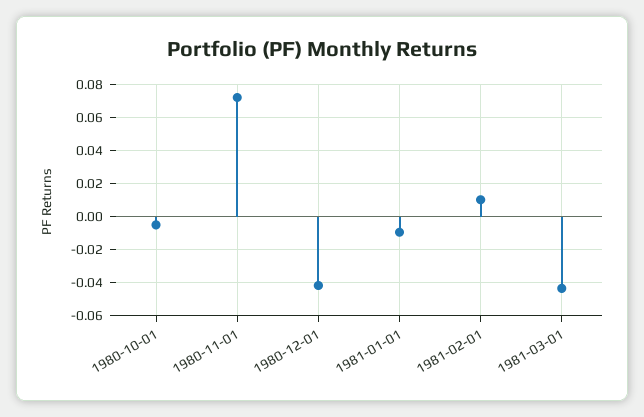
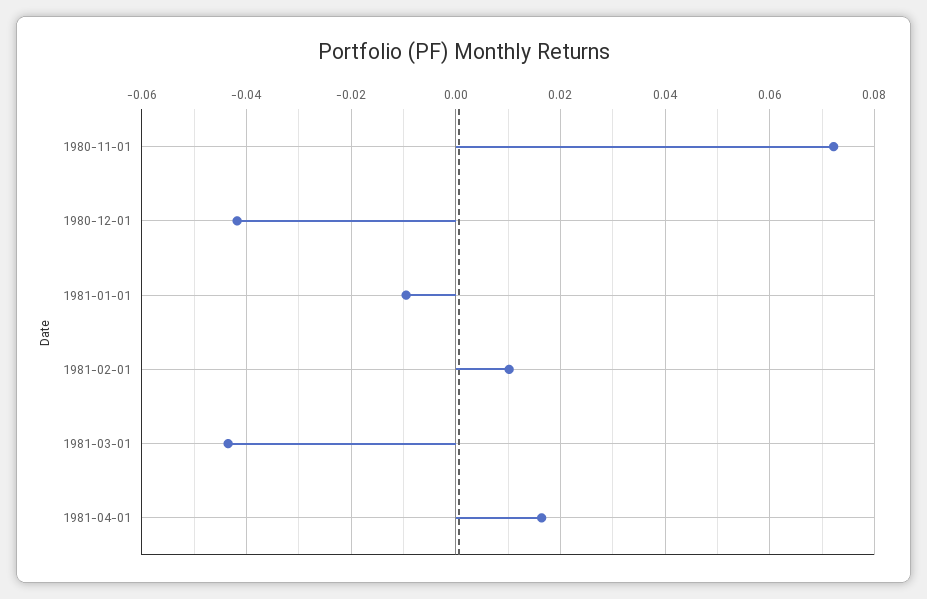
1980-10-01: -0.005 -> none
1981-04-01: none -> 0.016

